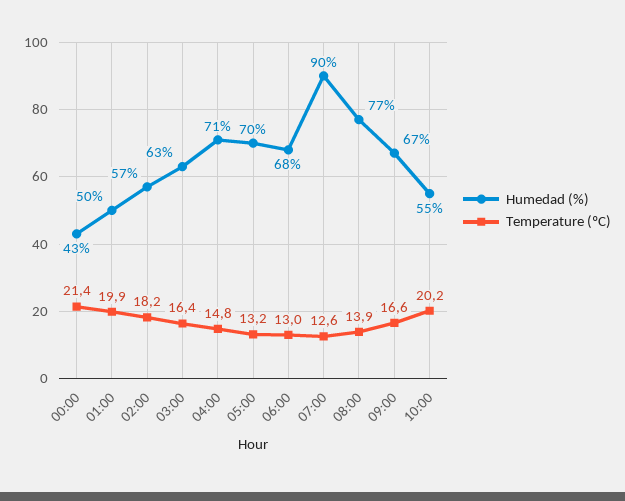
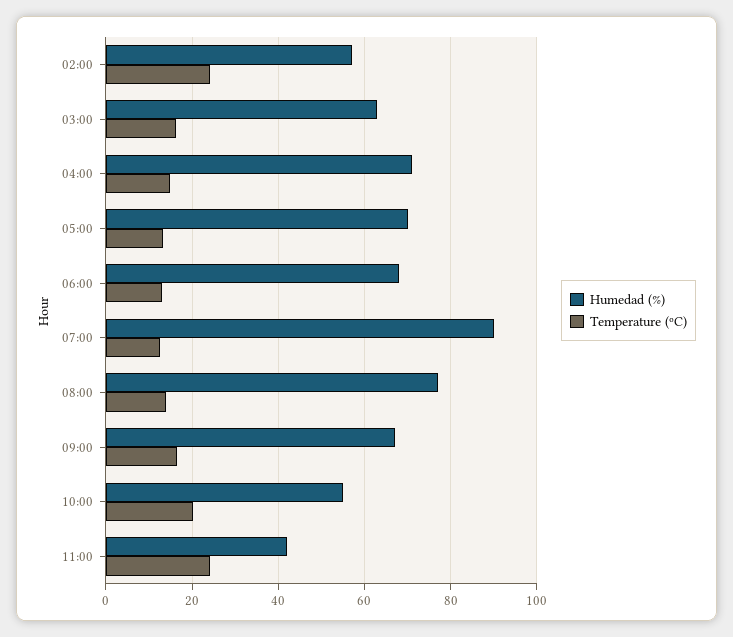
Humedad (%), 00:00: 43 -> none
Temperature (ºC), 00:00: 21.4 -> none
Humedad (%), 01:00: 50 -> none
Temperature (ºC), 01:00: 19.9 -> none
Temperature (ºC), 02:00: 18.2 -> 24
Humedad (%), 11:00: none -> 42
Temperature (ºC), 11:00: none -> 24

